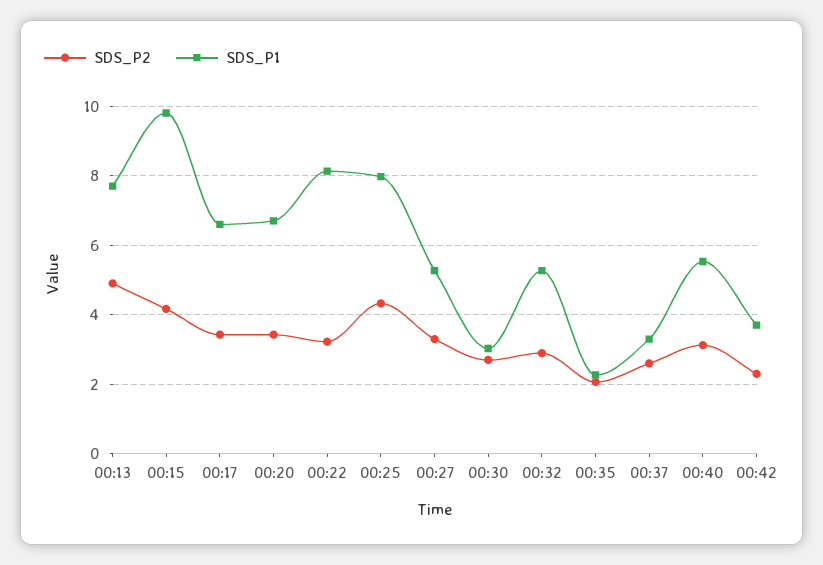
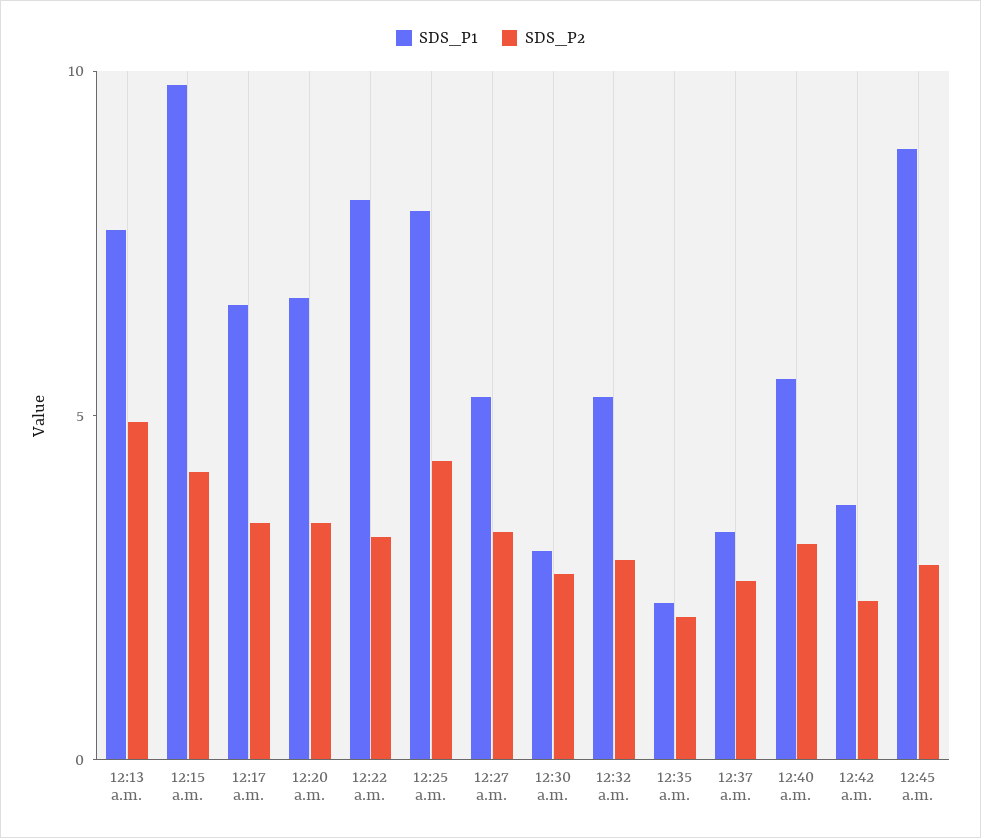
SDS_P1, 12:45 a.m.: none -> 9
SDS_P2, 12:45 a.m.: none -> 3

